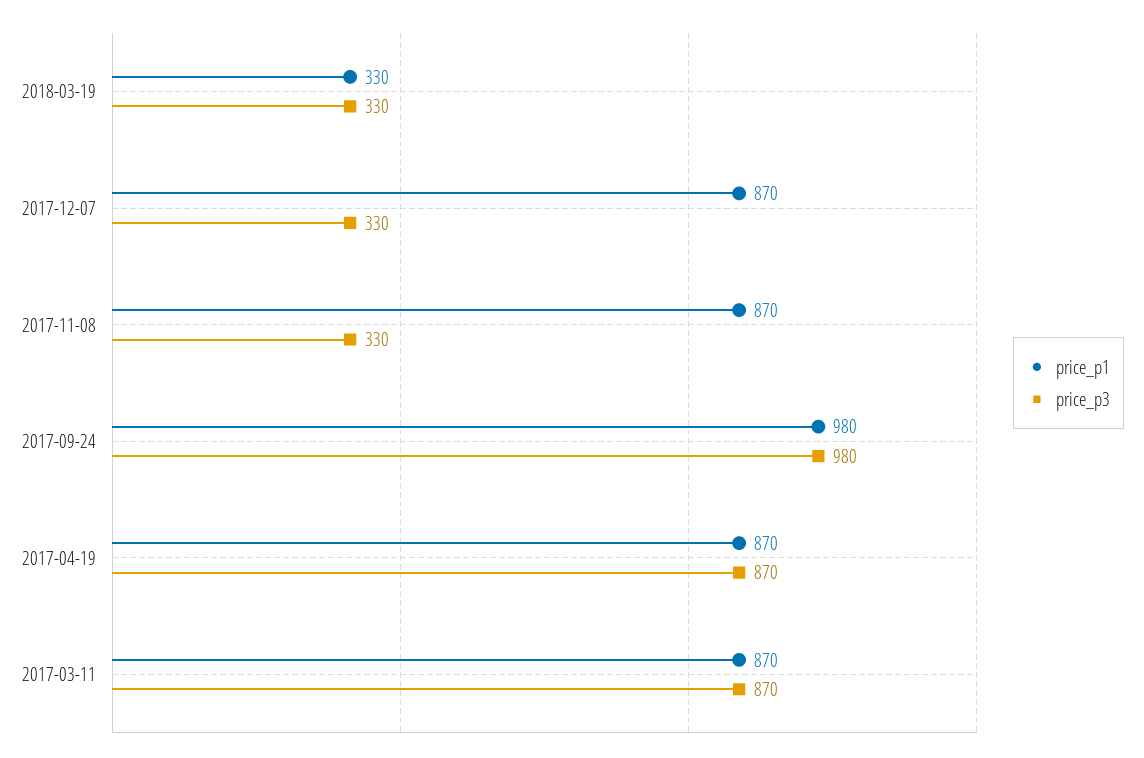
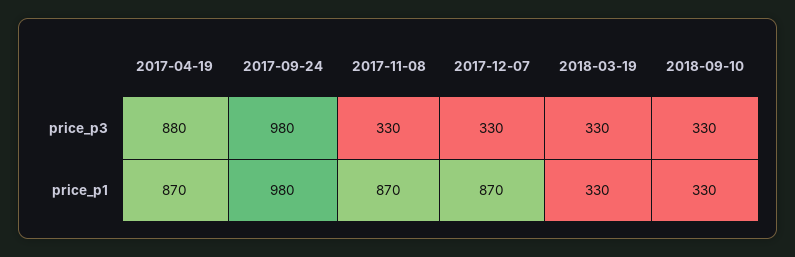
price_p3, 2017-04-19: 870 -> 880
price_p1, 2017-03-11: 870 -> none
price_p3, 2017-03-11: 870 -> none
price_p3, 2018-09-10: none -> 330
price_p1, 2018-09-10: none -> 330

